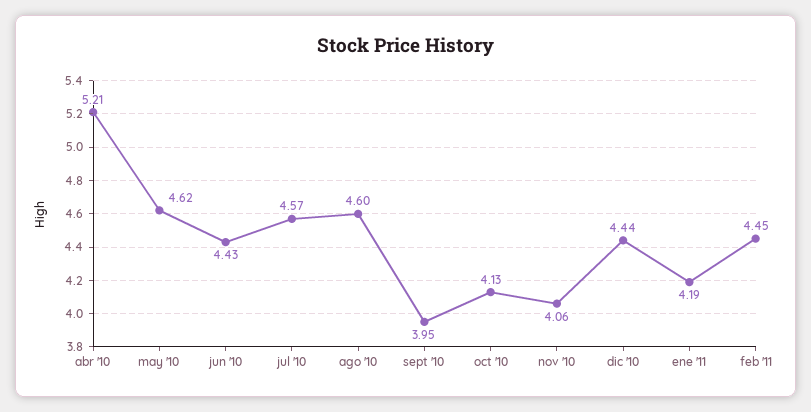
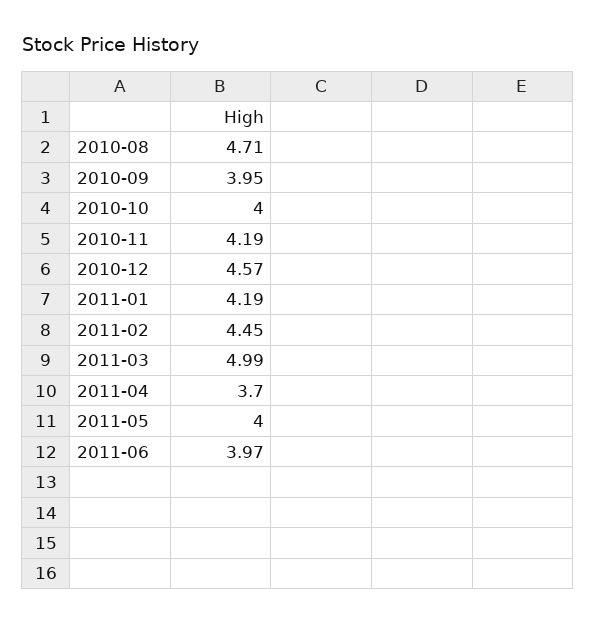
abr '10: 5.21 -> none
may '10: 4.62 -> none
jun '10: 4.43 -> none
jul '10: 4.57 -> none
ago '10: 4.6 -> 4.71
oct '10: 4.13 -> 4
nov '10: 4.06 -> 4.19
dic '10: 4.44 -> 4.57
2011-03: none -> 4.99
2011-04: none -> 3.7
2011-05: none -> 4
2011-06: none -> 3.97

